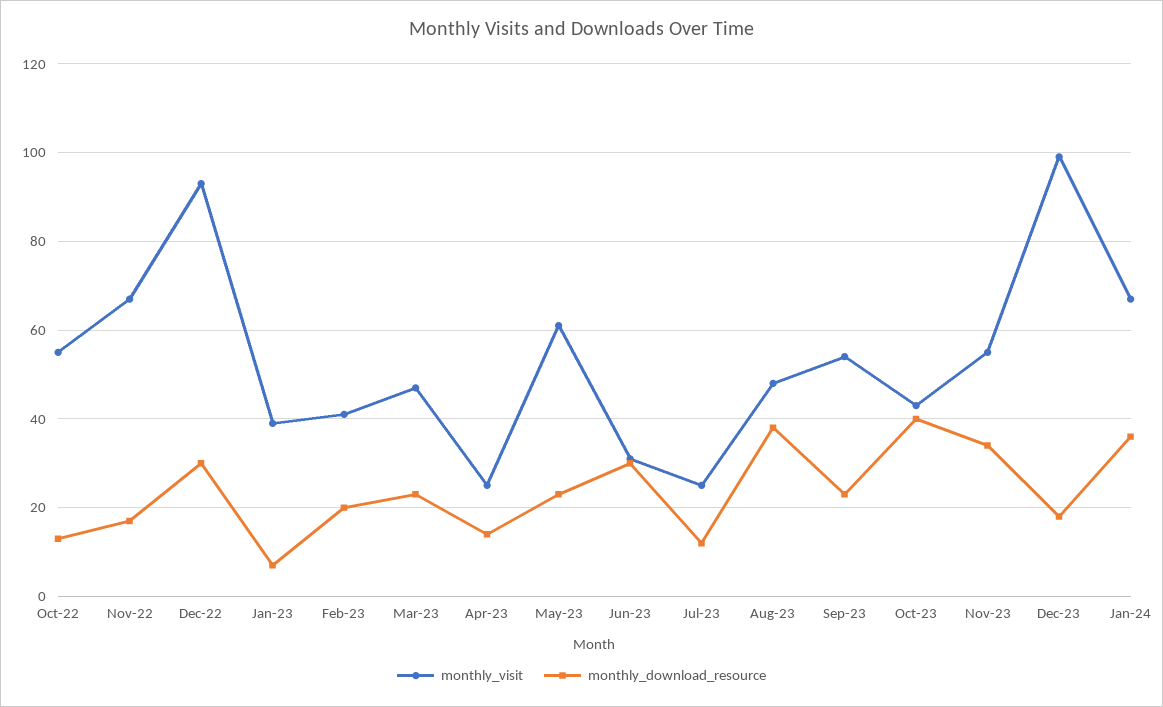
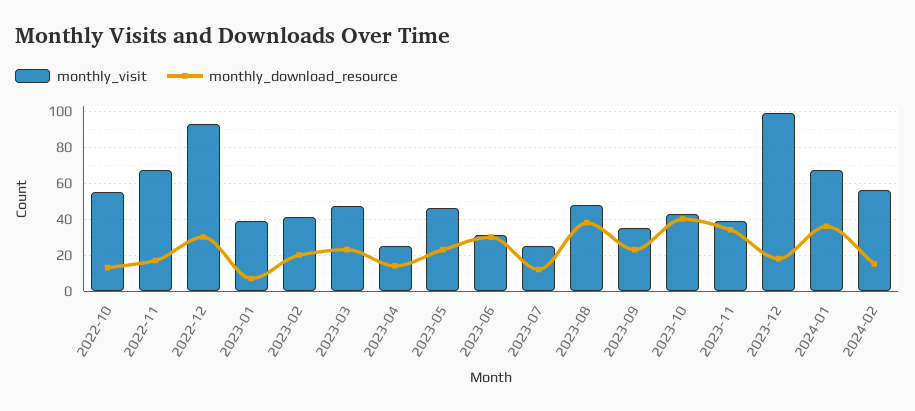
monthly_visit, May-23: 60 -> 45
monthly_visit, Sep-23: 55 -> 35
monthly_visit, Nov-23: 55 -> 40
monthly_visit, 2024-02: none -> 55
monthly_download_resource, 2024-02: none -> 15

